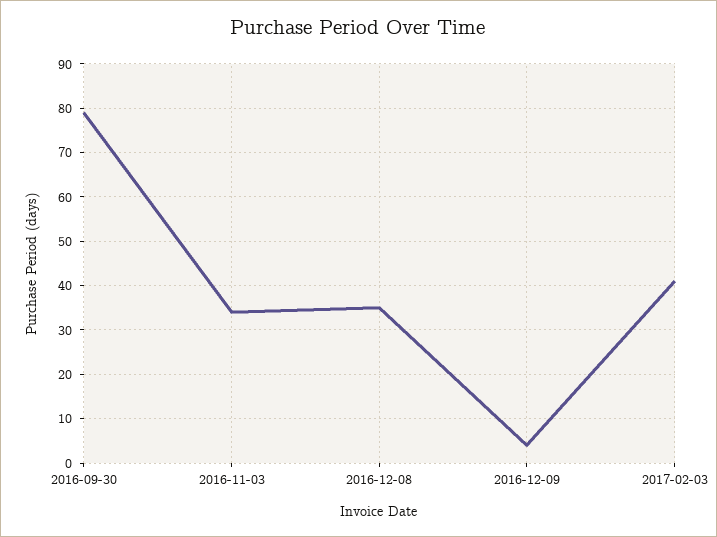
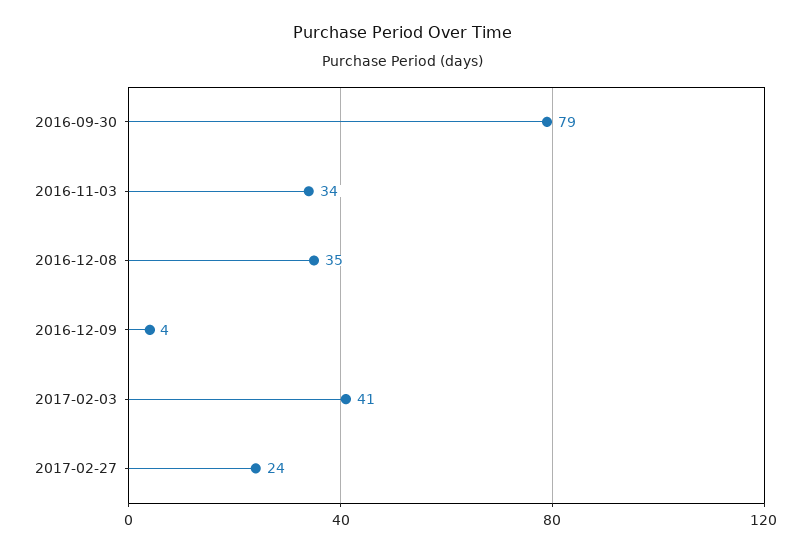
2017-02-27: none -> 24

